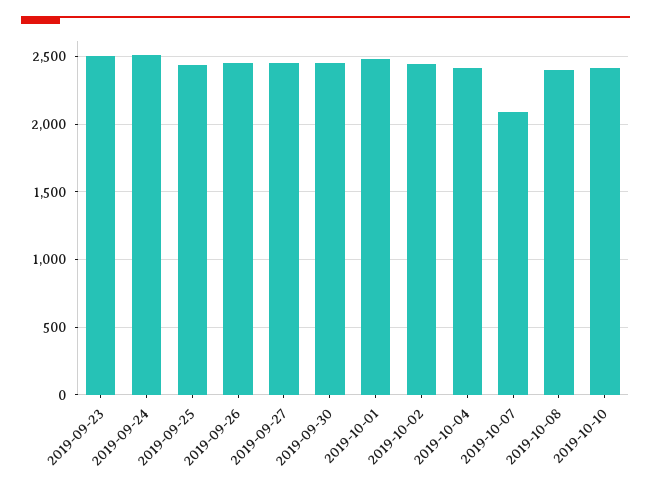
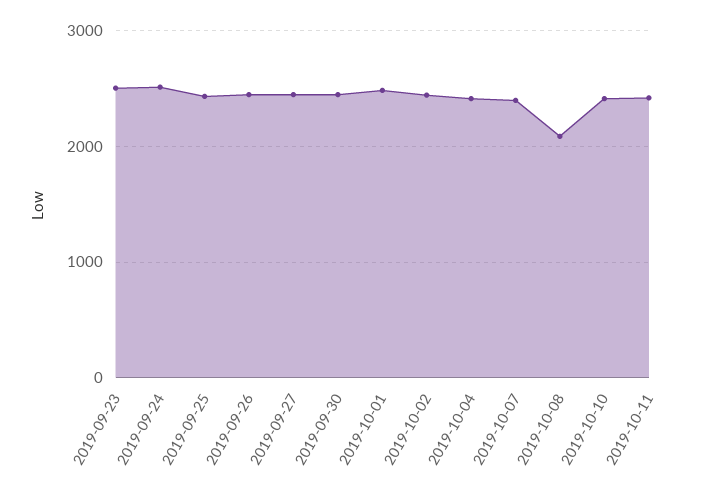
2019-10-07: 2100 -> 2400
2019-10-08: 2400 -> 2100
2019-10-11: none -> 2400

